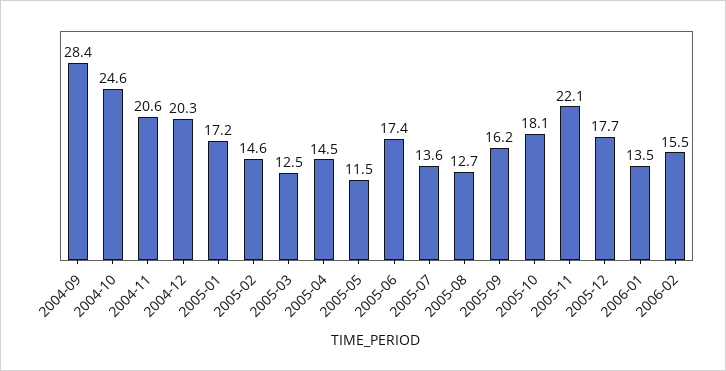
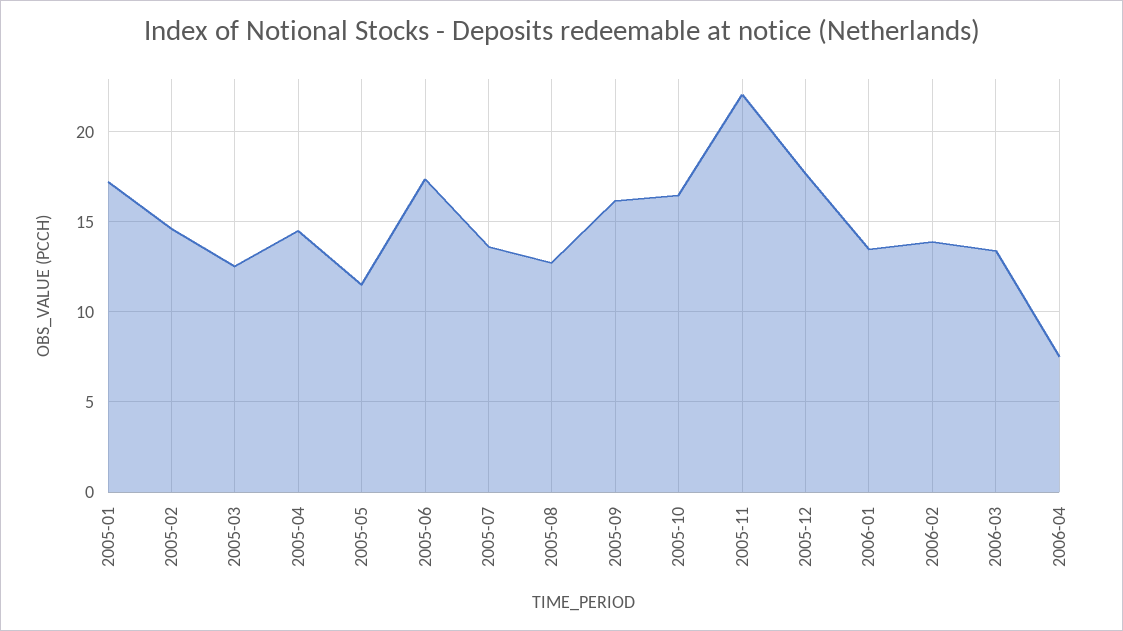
2004-09: 28.4 -> none
2004-10: 24.6 -> none
2004-11: 20.6 -> none
2004-12: 20.3 -> none
2005-10: 18.1 -> 16.5
2006-02: 15.5 -> 14
2006-03: none -> 13.5
2006-04: none -> 7.5

